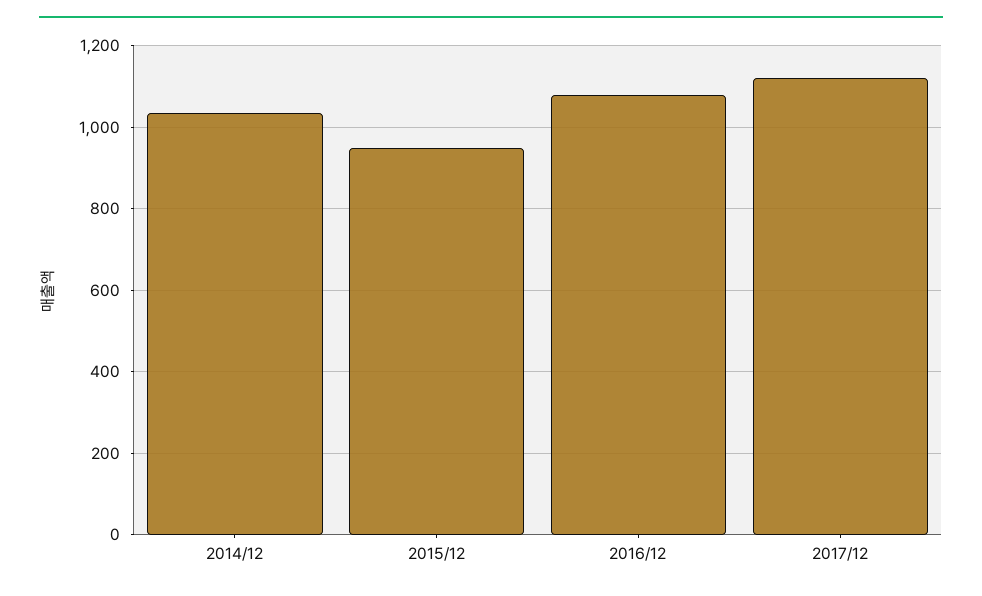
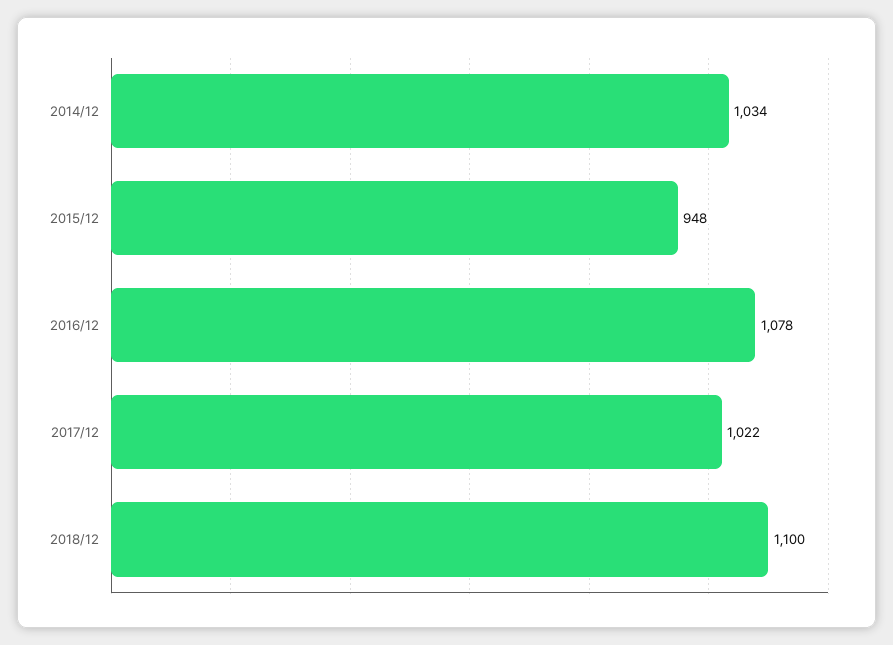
2017/12: 1120 -> 1022
2018/12: none -> 1100

